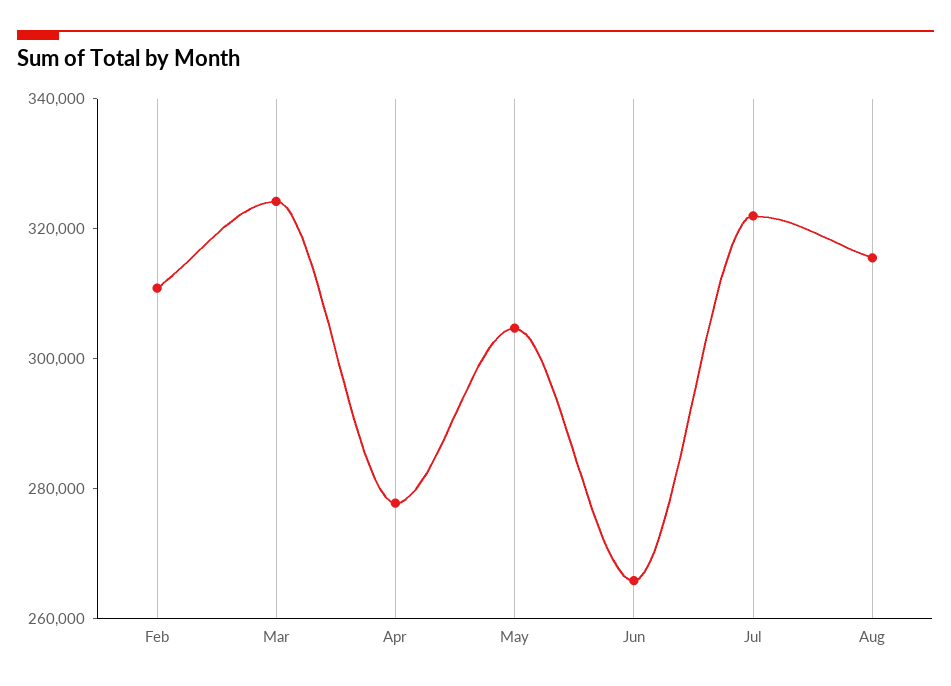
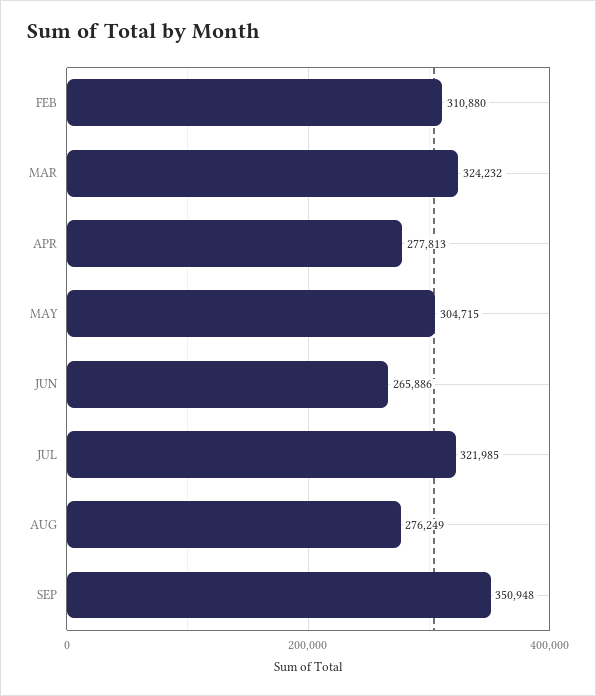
Aug: 315000 -> 276249
SEP: none -> 350948

